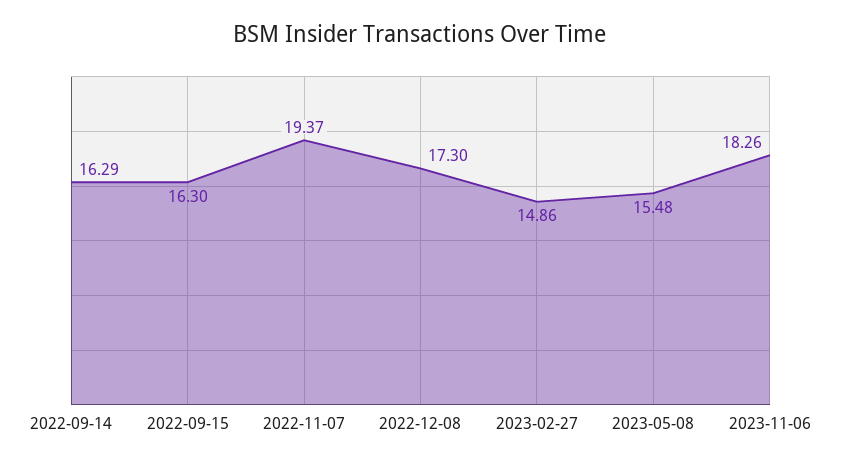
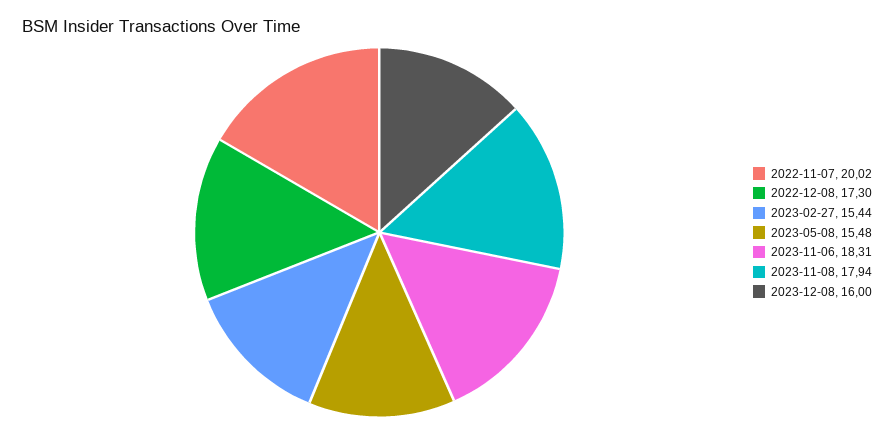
2022-09-14: 16.29 -> none
2022-09-15: 16.3 -> none
2022-11-07: 19.37 -> 20.02
2023-02-27: 14.86 -> 15.44
2023-11-06: 18.26 -> 18.31
2023-11-08: none -> 17.94
2023-12-08: none -> 16

